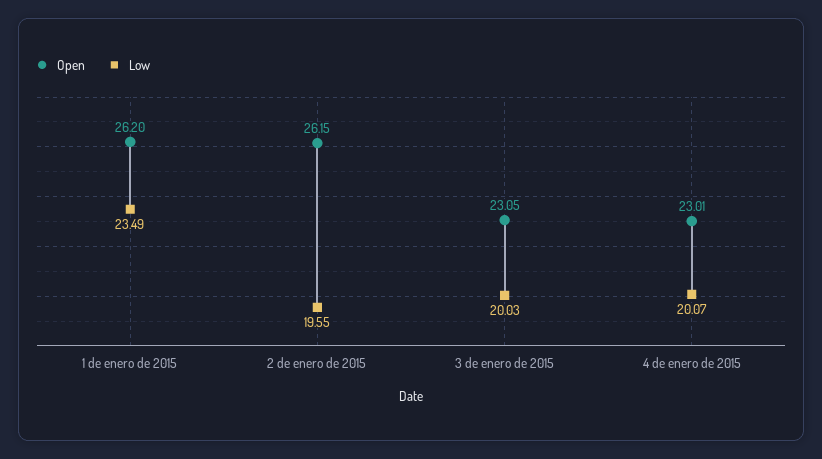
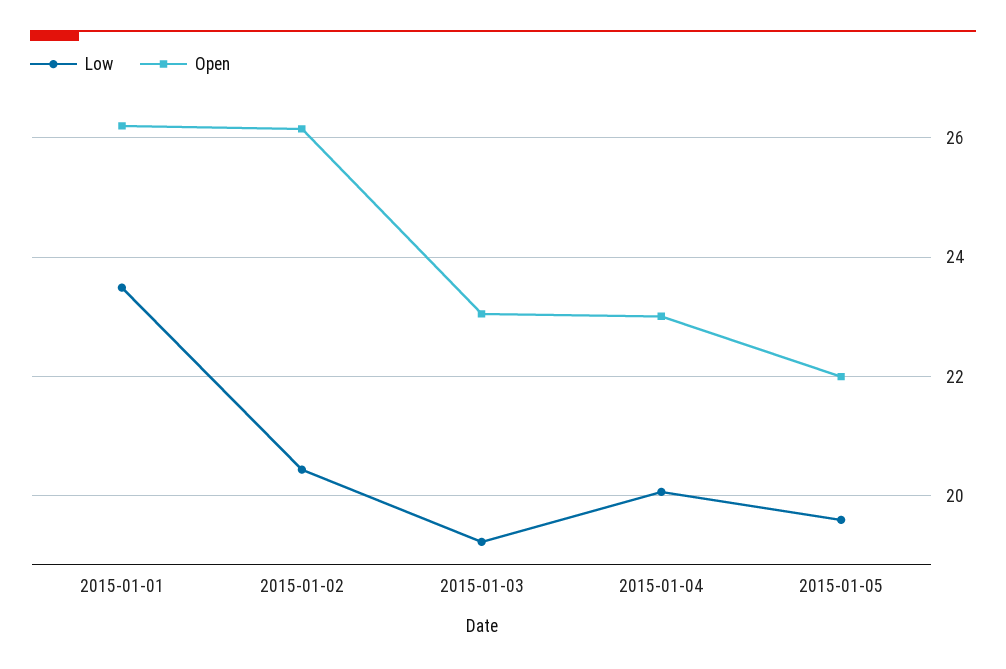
Low, 2 de enero de 2015: 19.55 -> 20.4
Low, 3 de enero de 2015: 20.03 -> 19.2
Low, 2015-01-05: none -> 19.6
Open, 2015-01-05: none -> 22

